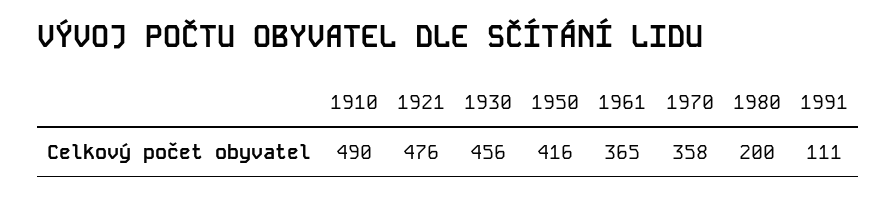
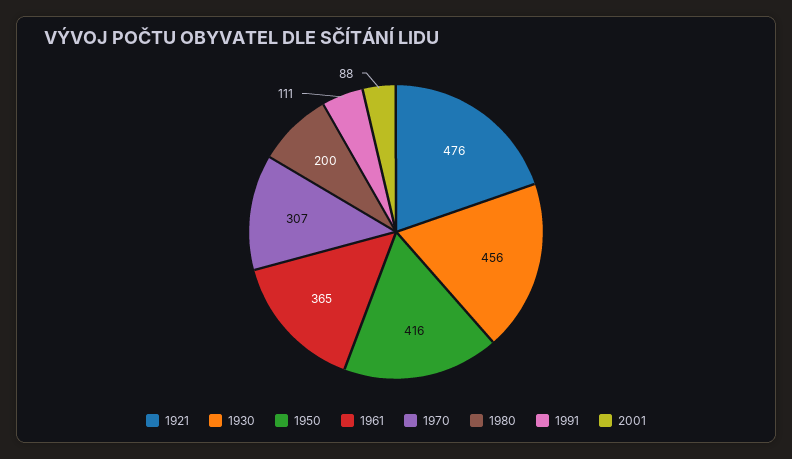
1910: 490 -> none
1970: 358 -> 307
2001: none -> 88

